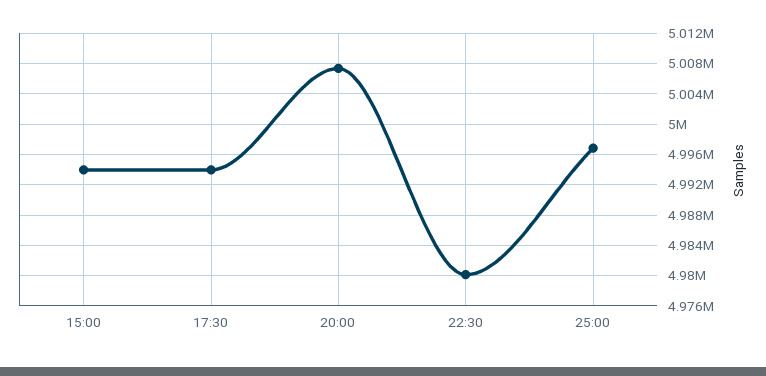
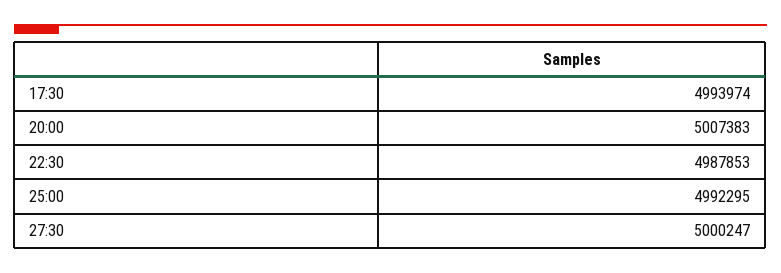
15:00: 4994000 -> none
22:30: 4980000 -> 4987853
25:00: 4997000 -> 4992295
27:30: none -> 5000247

